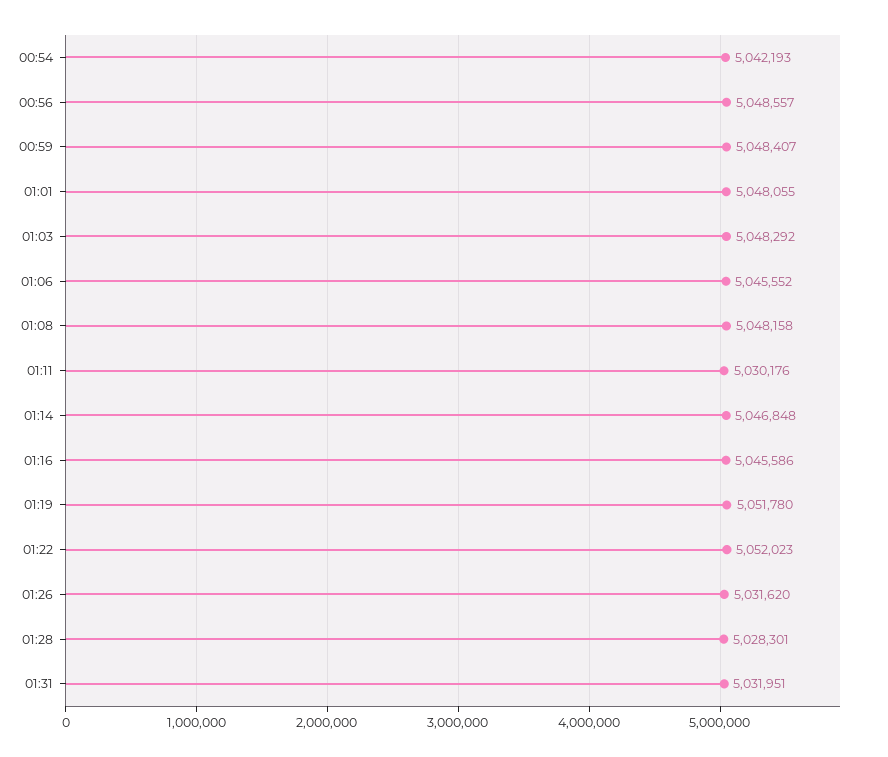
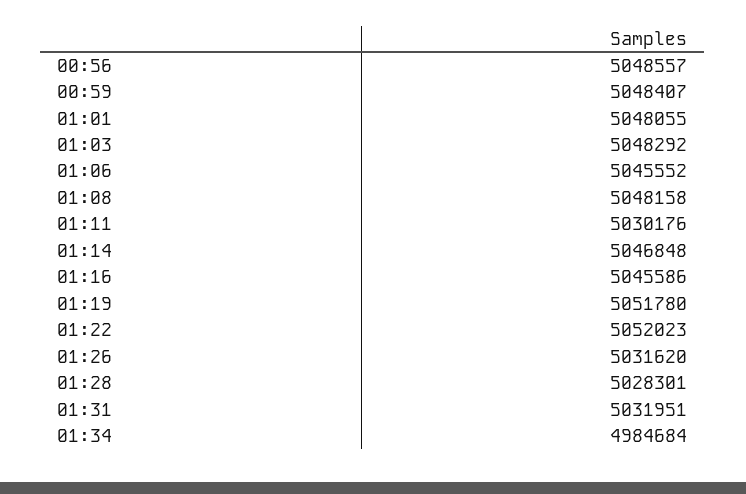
00:54: 5042193 -> none
01:34: none -> 4984684

